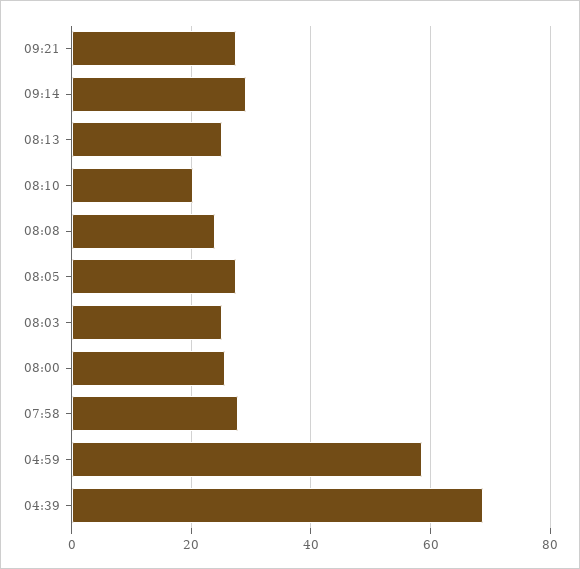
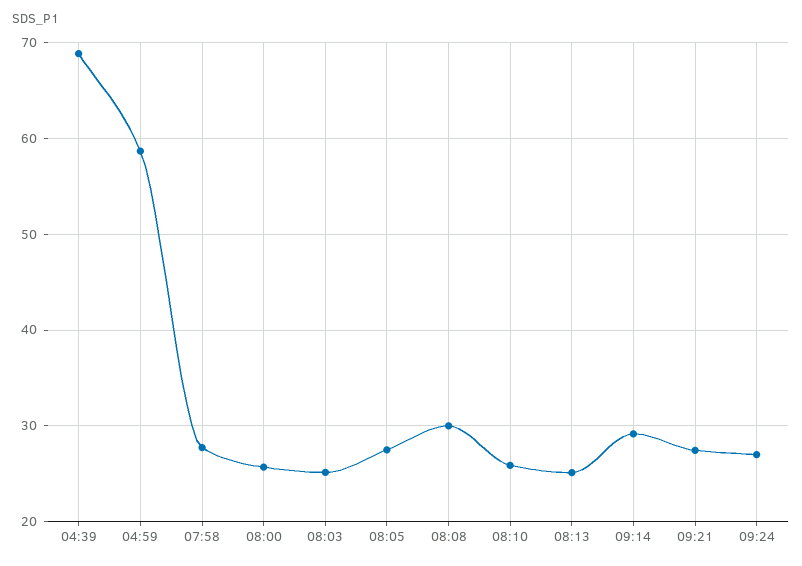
08:10: 20 -> 26
08:08: 24 -> 30
09:24: none -> 27

